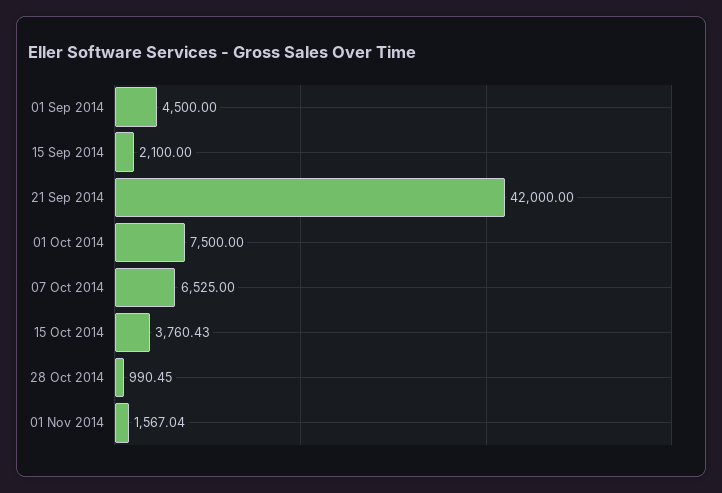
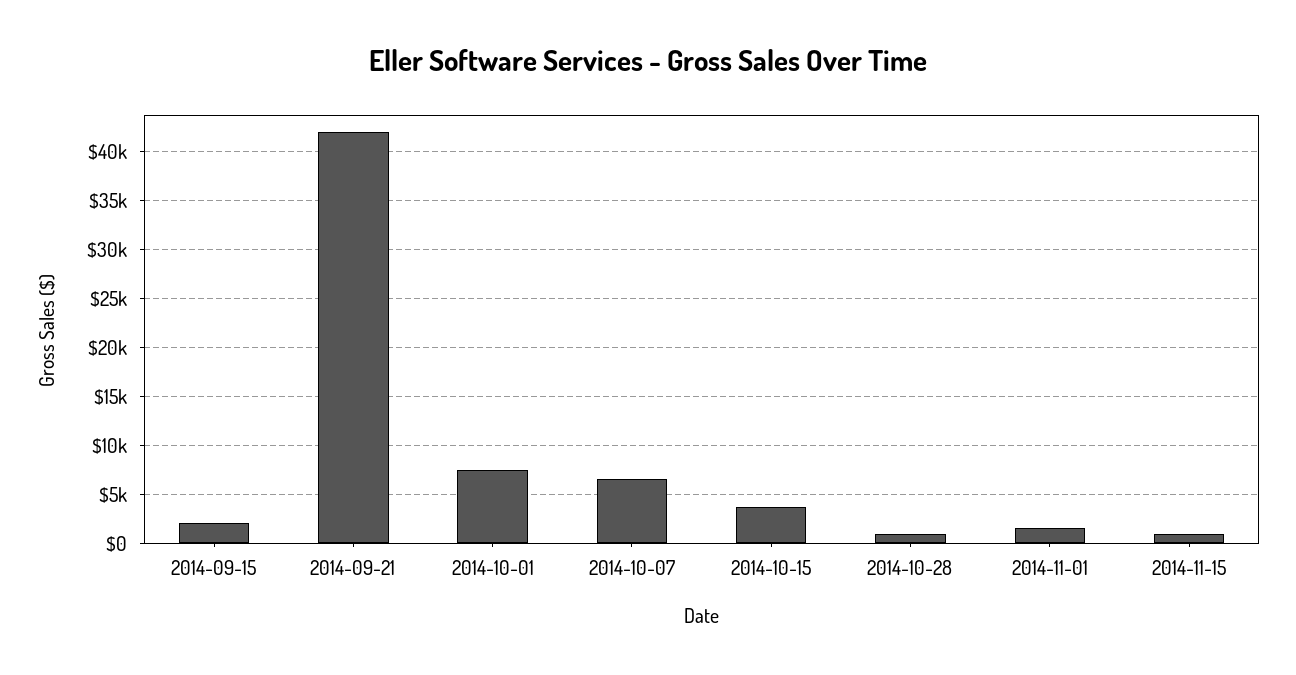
01 Sep 2014: 4500 -> none
2014-11-15: none -> 1000

